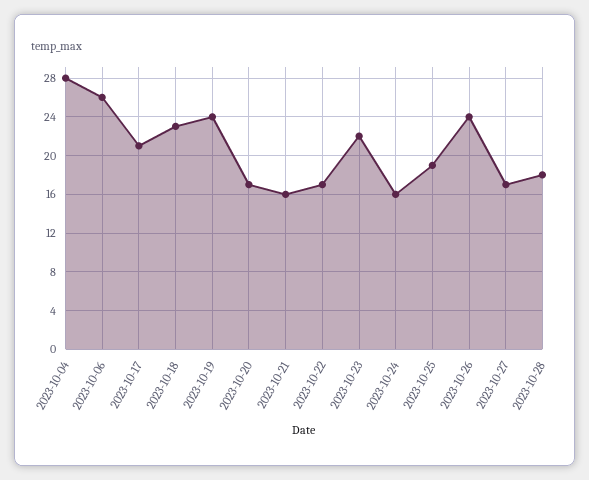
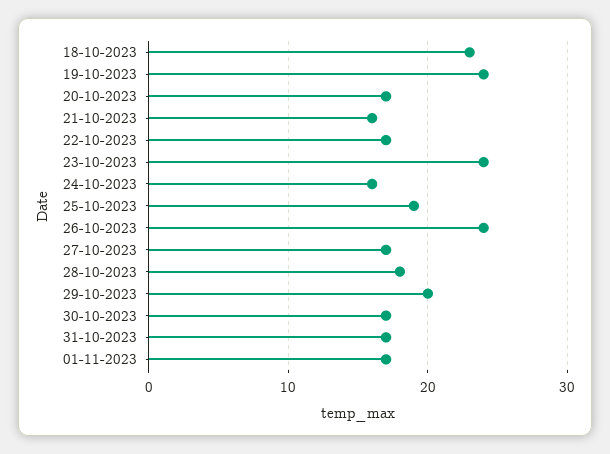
2023-10-04: 28 -> none
2023-10-06: 26 -> none
2023-10-17: 21 -> none
2023-10-23: 22 -> 24
29-10-2023: none -> 20
30-10-2023: none -> 17
31-10-2023: none -> 17
01-11-2023: none -> 17

